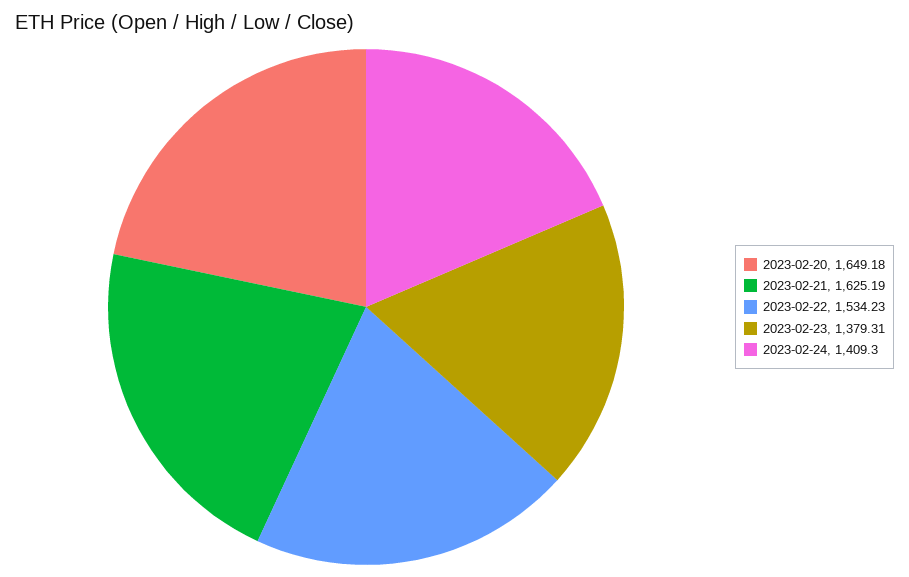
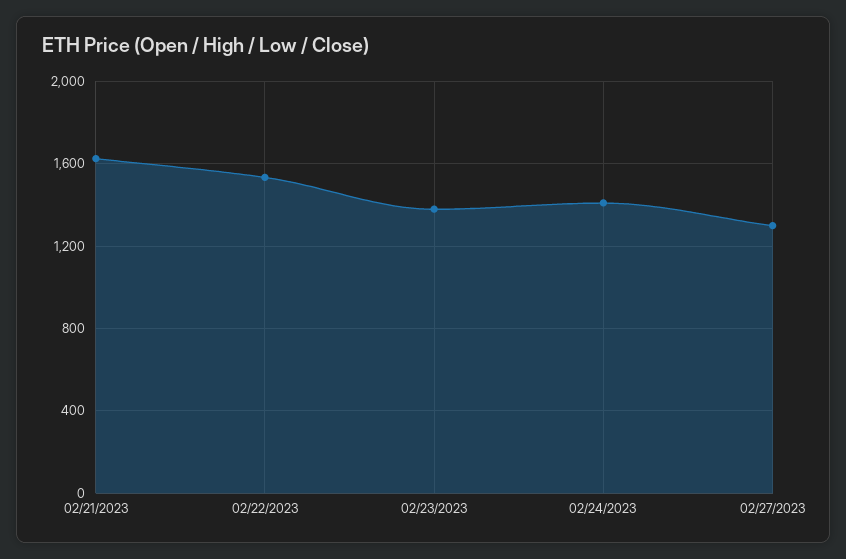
2023-02-20: 1649.18 -> none
02/27/2023: none -> 1300

